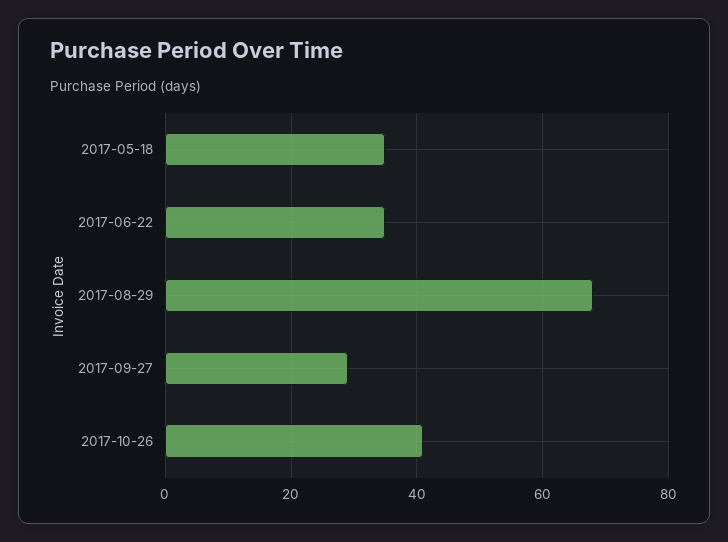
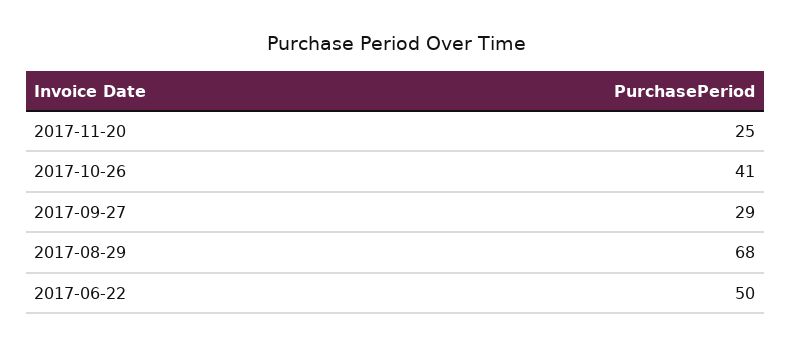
2017-05-18: 35 -> none
2017-06-22: 35 -> 50
2017-11-20: none -> 25

